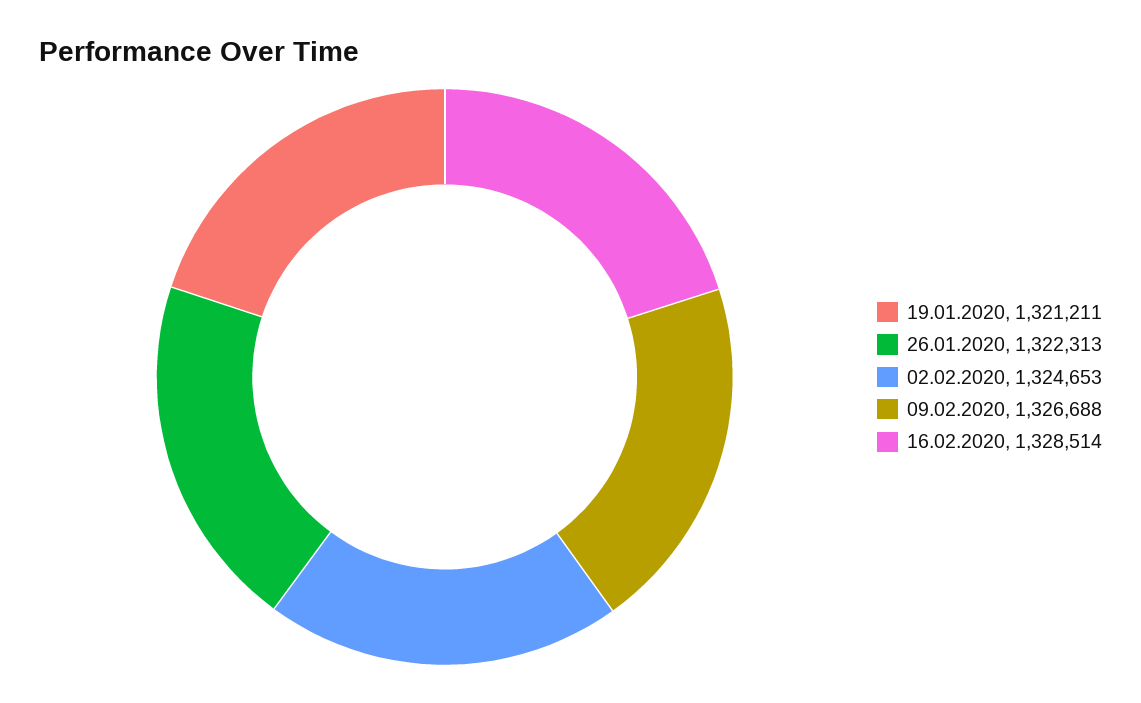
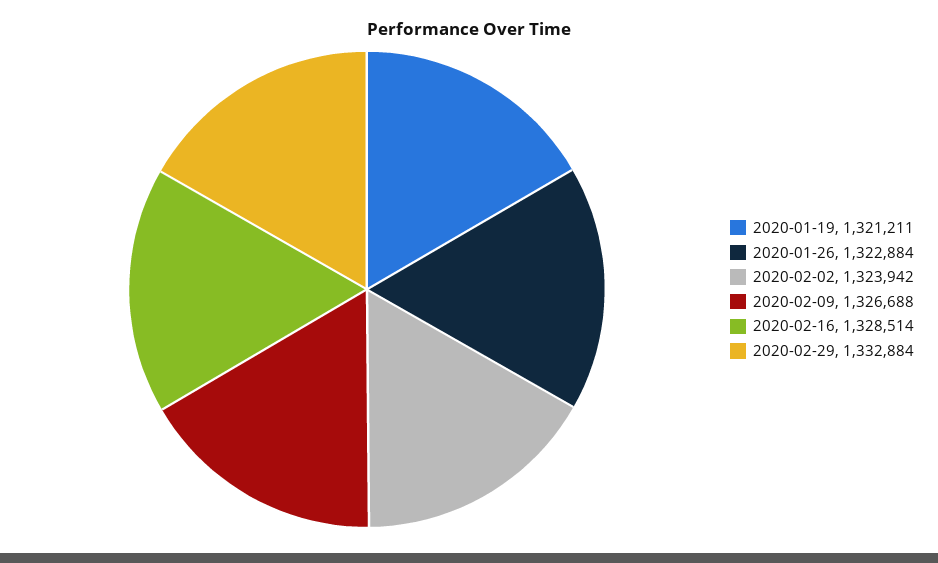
26.01.2020: 1322313 -> 1322884
02.02.2020: 1324653 -> 1323942
2020-02-29: none -> 1332884

